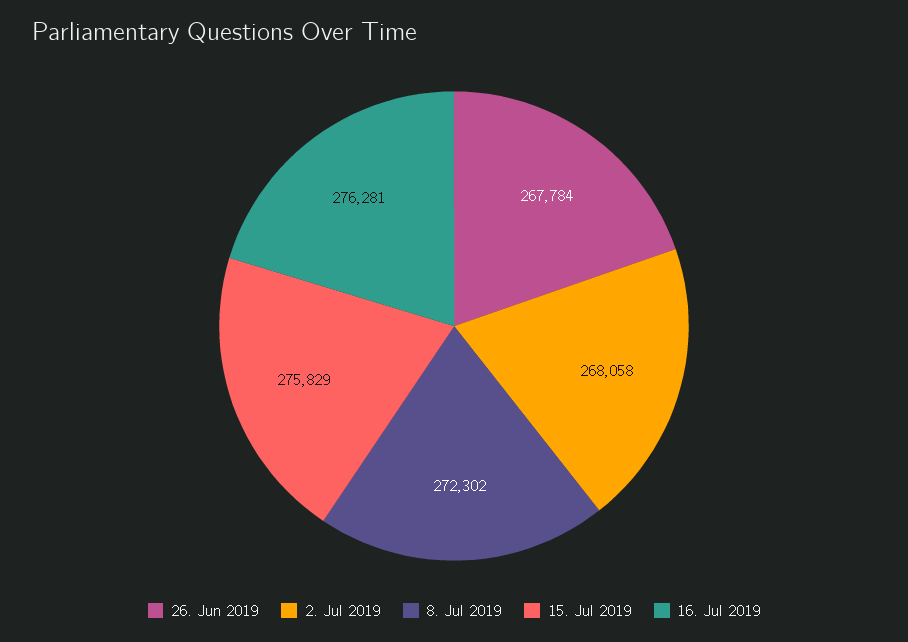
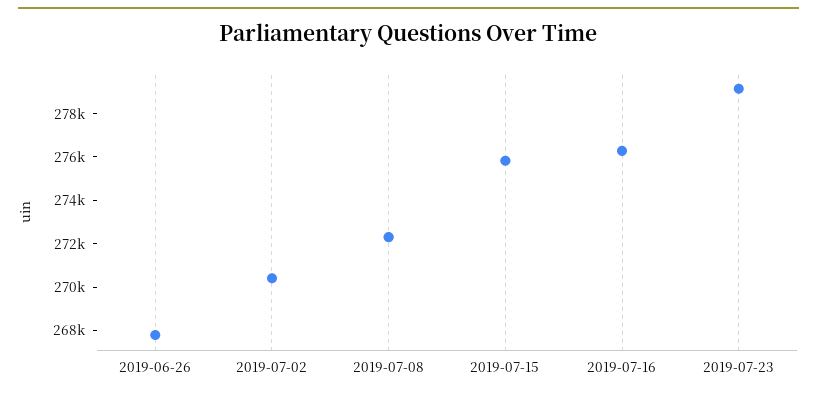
2. Jul 2019: 268058 -> 270500
2019-07-23: none -> 279000

